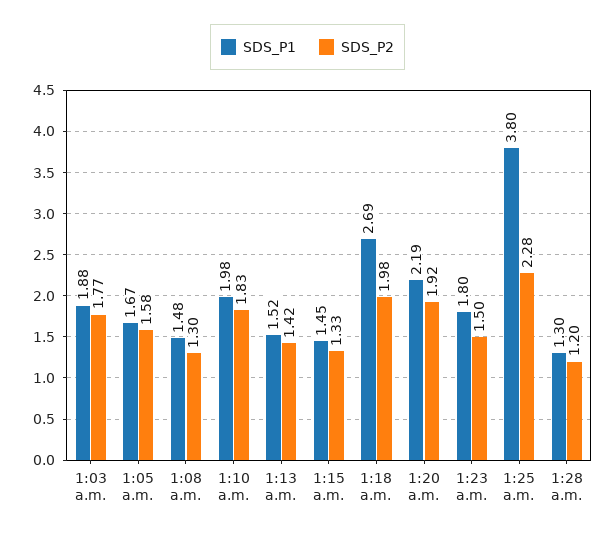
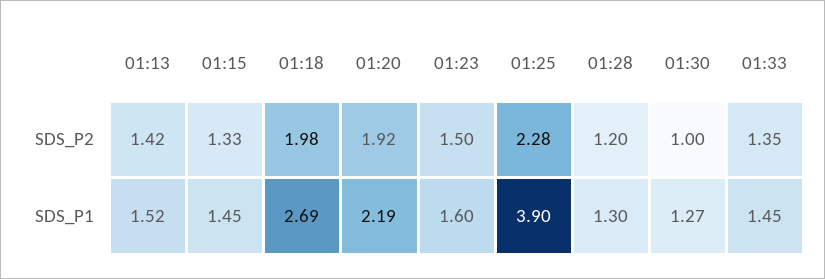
SDS_P1, 1:03 a.m.: 1.88 -> none
SDS_P2, 1:03 a.m.: 1.77 -> none
SDS_P1, 1:05 a.m.: 1.67 -> none
SDS_P2, 1:05 a.m.: 1.58 -> none
SDS_P1, 1:08 a.m.: 1.48 -> none
SDS_P2, 1:08 a.m.: 1.3 -> none
SDS_P1, 1:10 a.m.: 1.98 -> none
SDS_P2, 1:10 a.m.: 1.83 -> none
SDS_P1, 1:23 a.m.: 1.8 -> 1.6
SDS_P1, 1:25 a.m.: 3.8 -> 3.9
SDS_P2, 01:30: none -> 1
SDS_P2, 01:33: none -> 1.35
SDS_P1, 01:30: none -> 1.27
SDS_P1, 01:33: none -> 1.45

